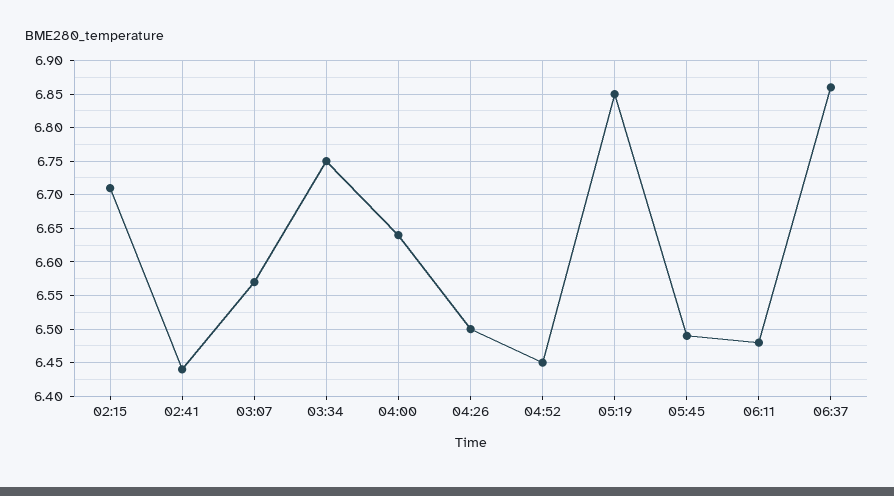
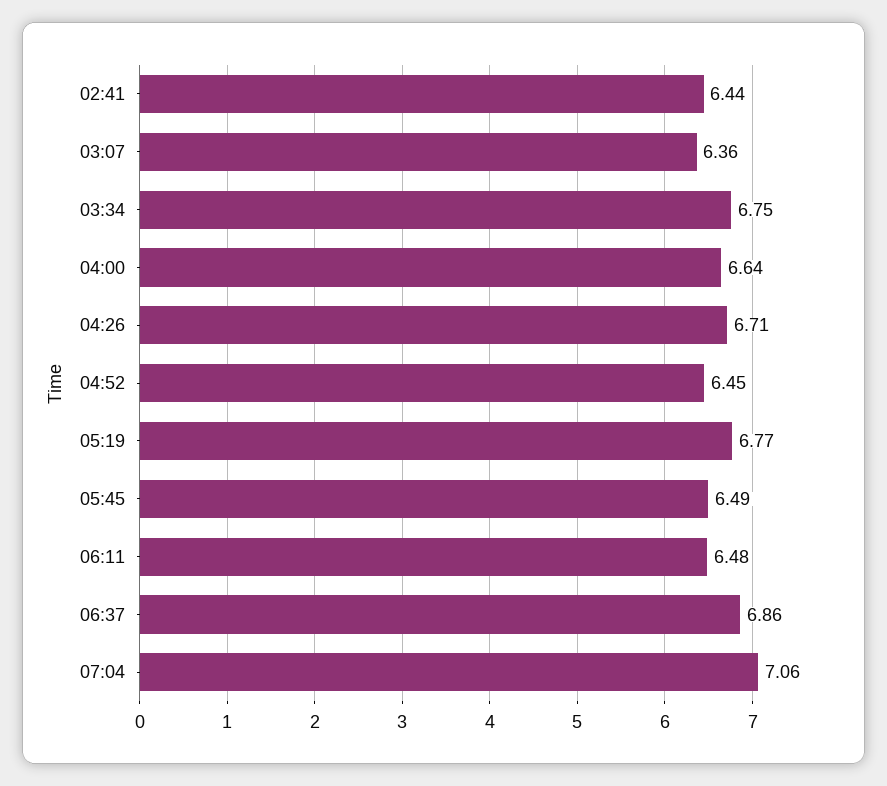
02:15: 6.71 -> none
03:07: 6.57 -> 6.36
04:26: 6.5 -> 6.71
05:19: 6.85 -> 6.77
07:04: none -> 7.06

